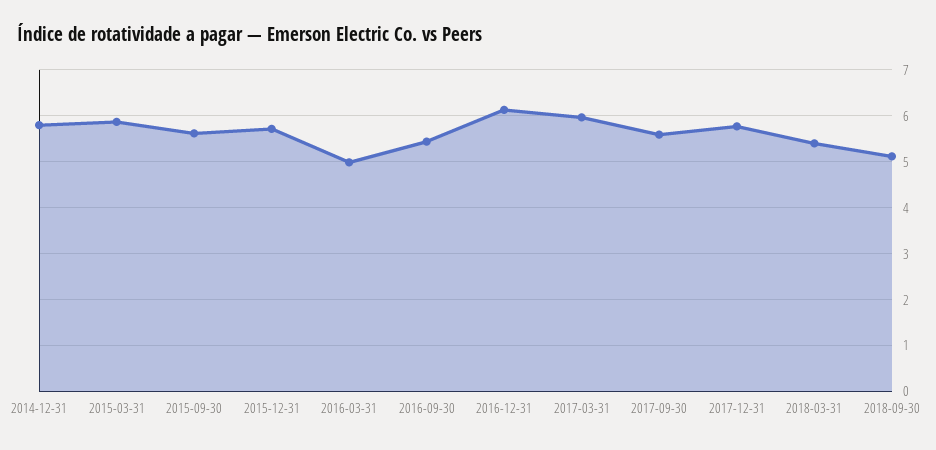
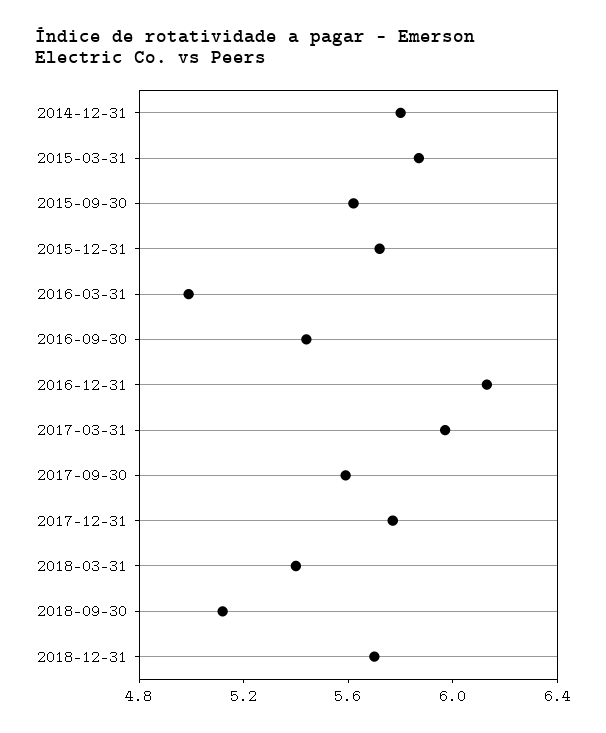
2018-12-31: none -> 5.7

